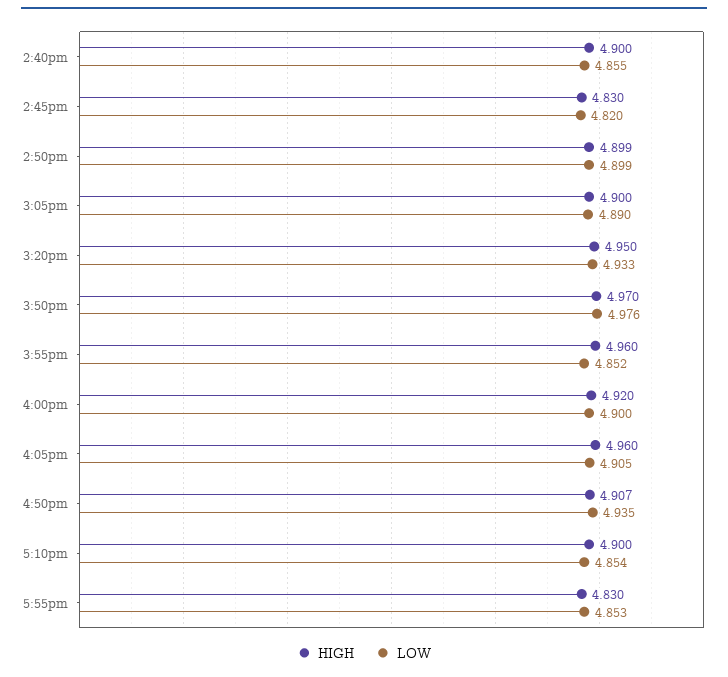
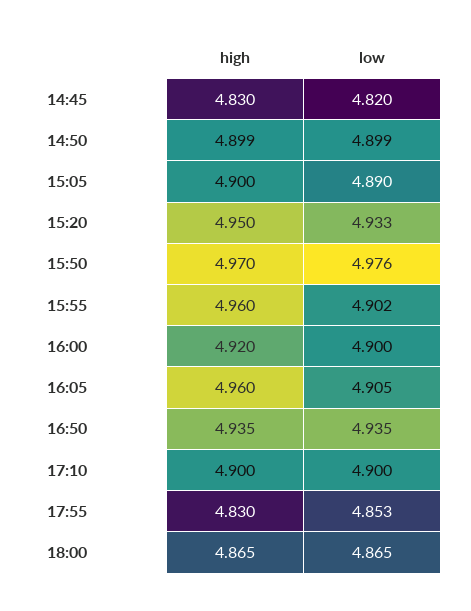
HIGH, 2:40pm: 4.9 -> none
LOW, 2:40pm: 4.855 -> none
LOW, 3:55pm: 4.852 -> 4.902
HIGH, 4:50pm: 4.907 -> 4.935
LOW, 5:10pm: 4.854 -> 4.9
HIGH, 18:00: none -> 4.865
LOW, 18:00: none -> 4.865

